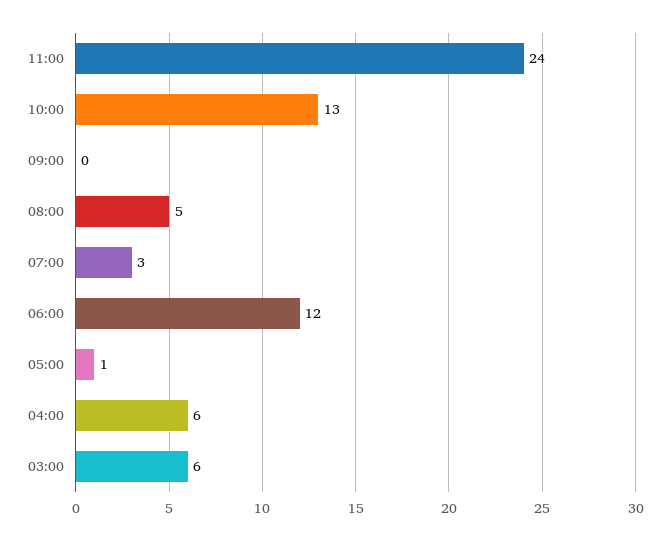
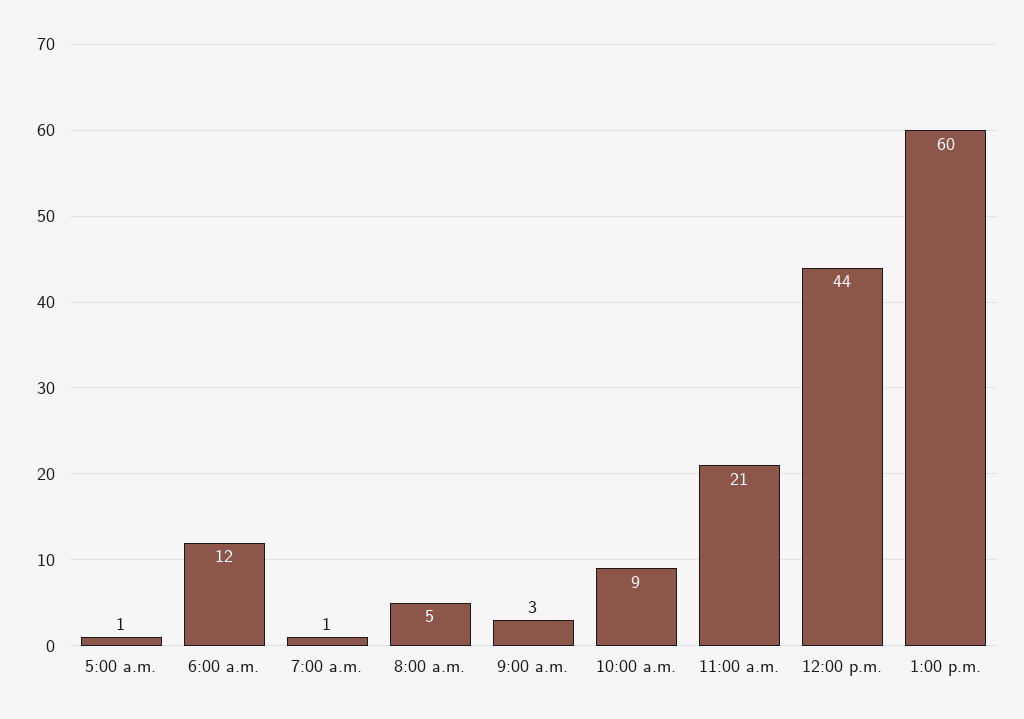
11:00: 24 -> 21
10:00: 13 -> 9
09:00: 0 -> 3
07:00: 3 -> 1
04:00: 6 -> none
03:00: 6 -> none
12:00 p.m.: none -> 44
1:00 p.m.: none -> 60

